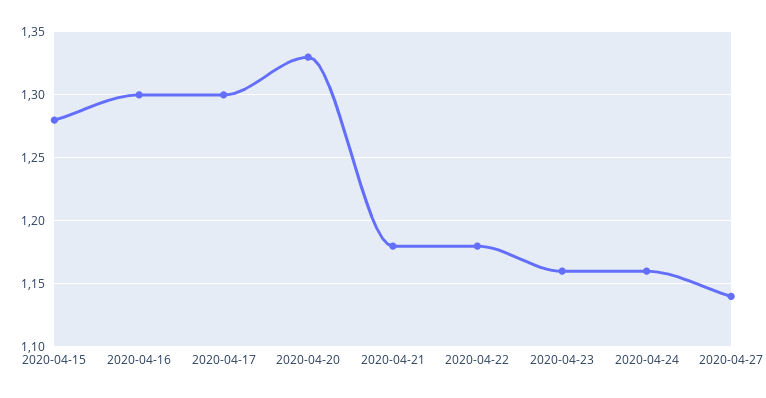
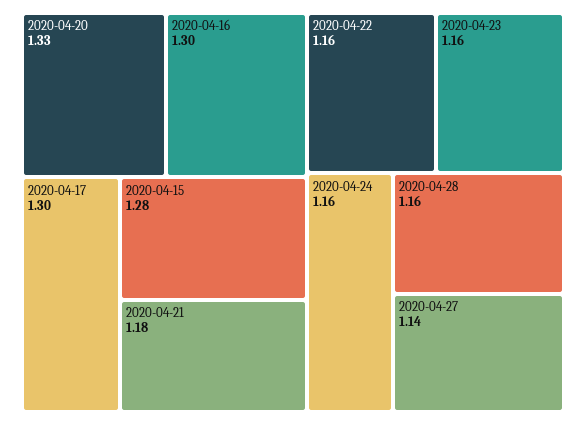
2020-04-22: 1.18 -> 1.16
2020-04-28: none -> 1.16

